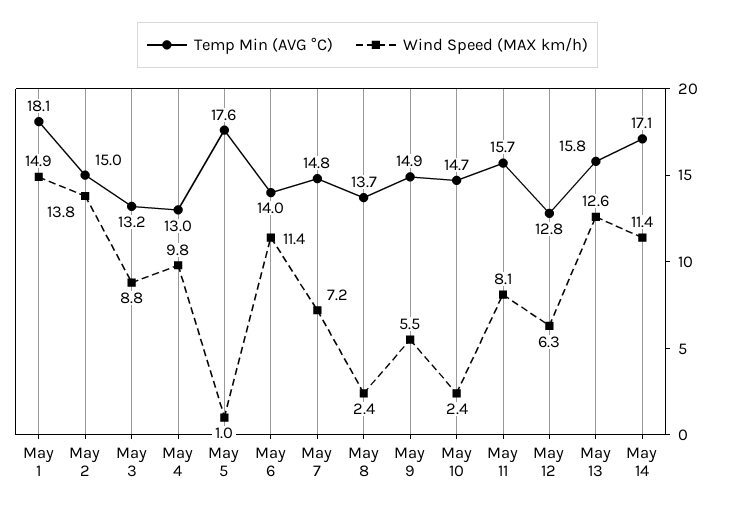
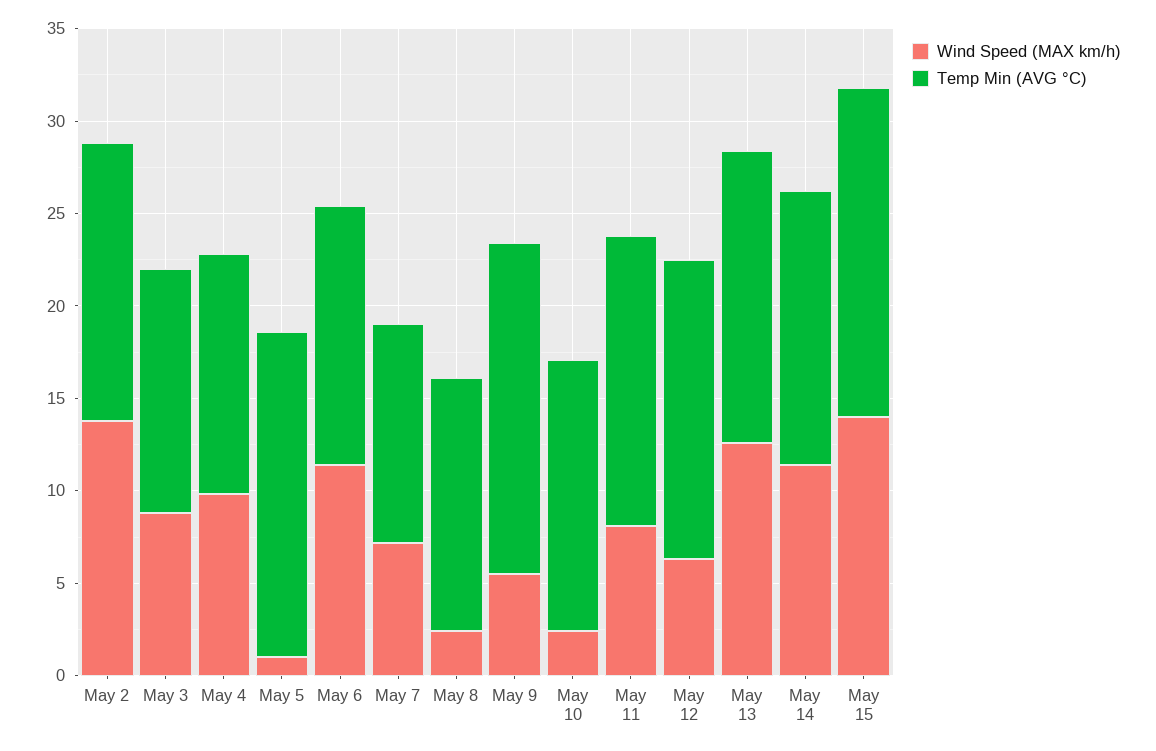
Temp Min (AVG °C), May 1: 18.1 -> none
Wind Speed (MAX km/h), May 1: 14.9 -> none
Temp Min (AVG °C), May 7: 14.8 -> 12
Temp Min (AVG °C), May 9: 14.9 -> 18
Temp Min (AVG °C), May 12: 12.8 -> 16
Temp Min (AVG °C), May 14: 17.1 -> 15
Wind Speed (MAX km/h), May 15: none -> 14
Temp Min (AVG °C), May 15: none -> 18

